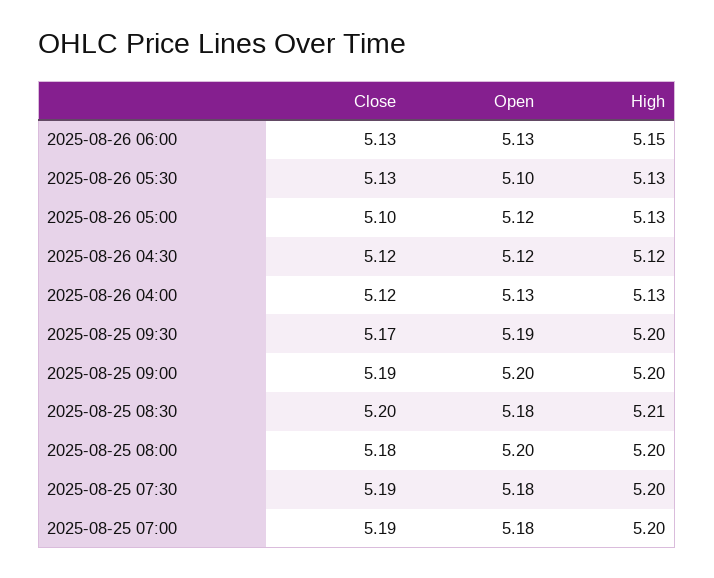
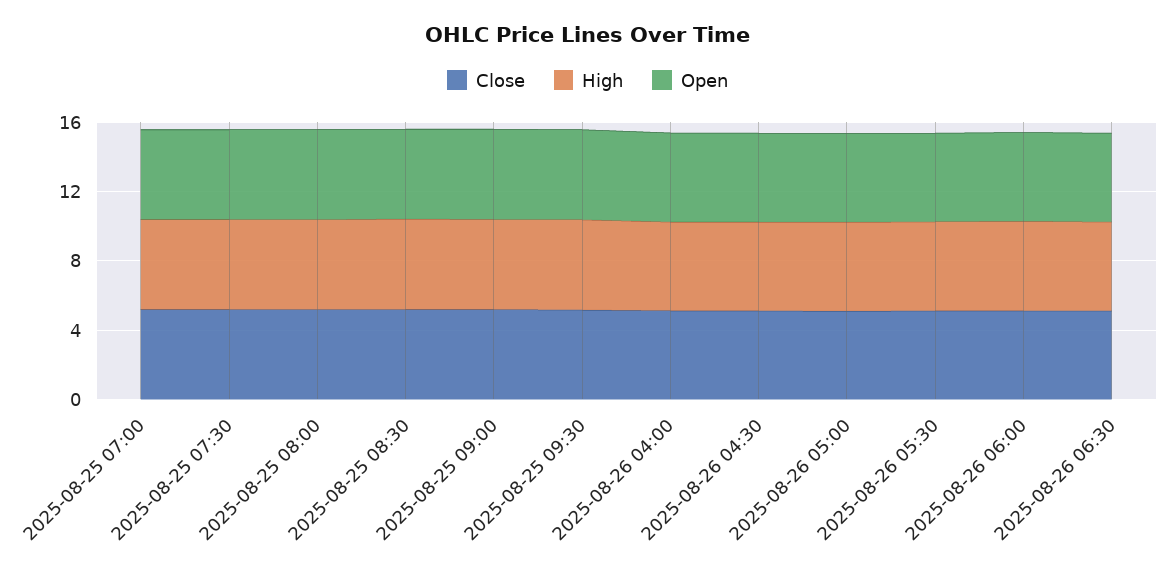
Close, 2025-08-26 06:30: none -> 5
High, 2025-08-26 06:30: none -> 5
Open, 2025-08-26 06:30: none -> 5

